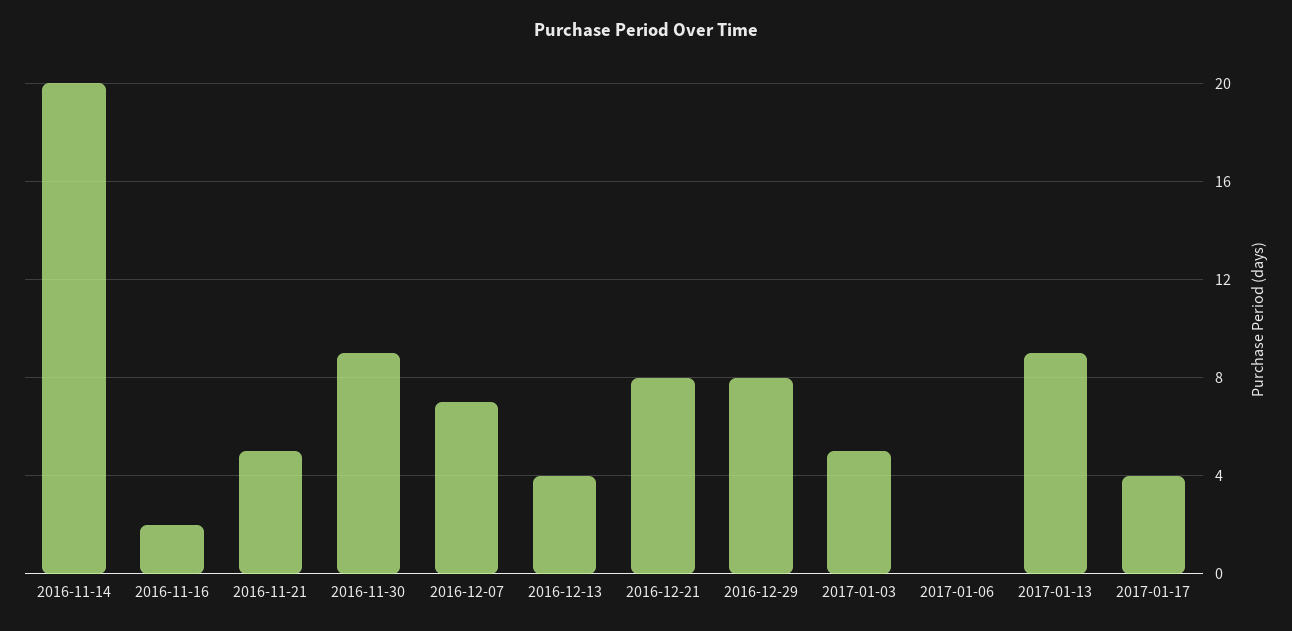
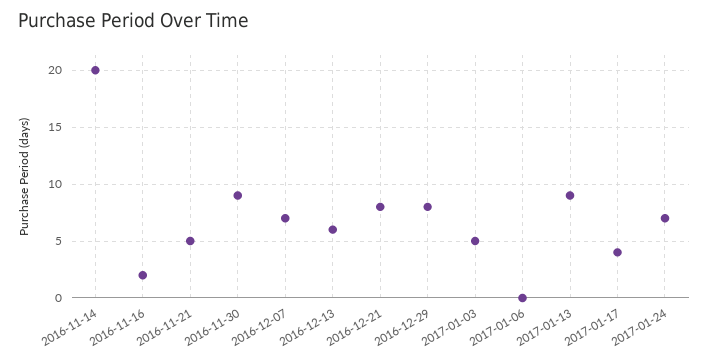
2016-12-13: 4 -> 6
2017-01-24: none -> 7

